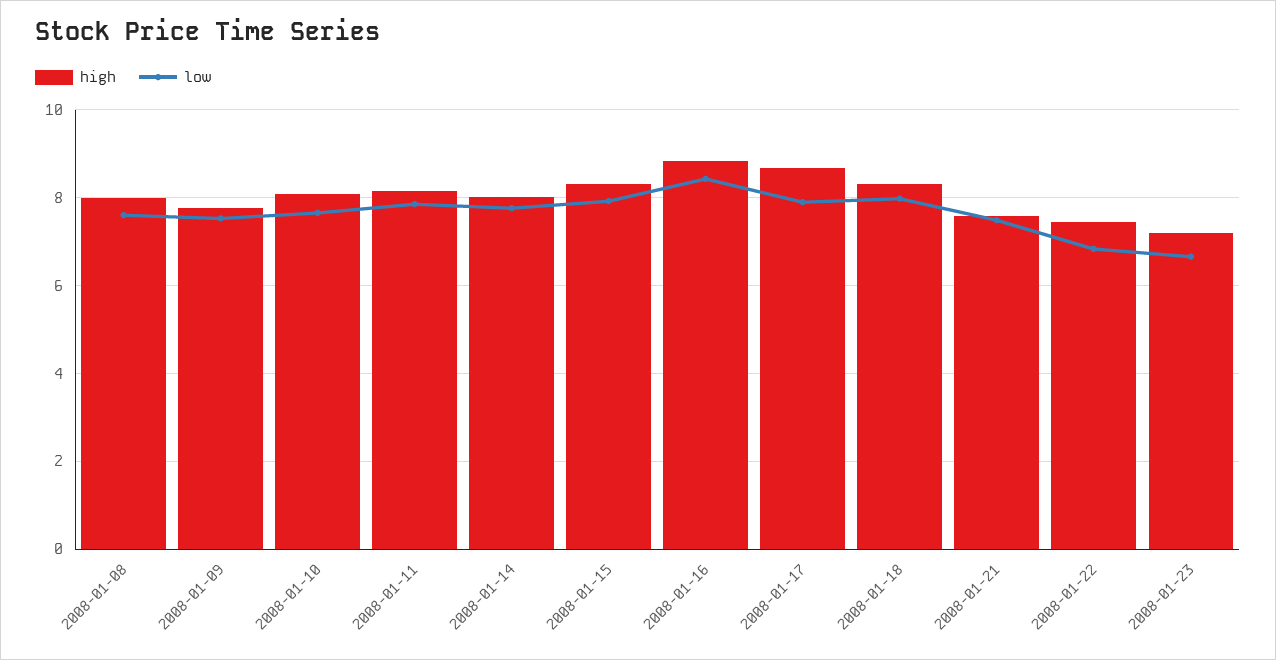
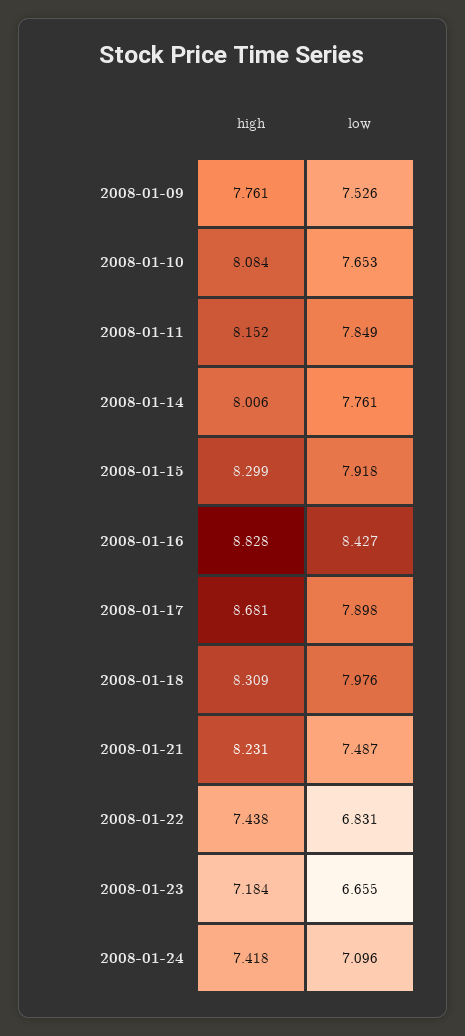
high, 2008-01-08: 8 -> none
low, 2008-01-08: 7.6 -> none
high, 2008-01-21: 7.6 -> 8.231
high, 2008-01-24: none -> 7.418
low, 2008-01-24: none -> 7.096

